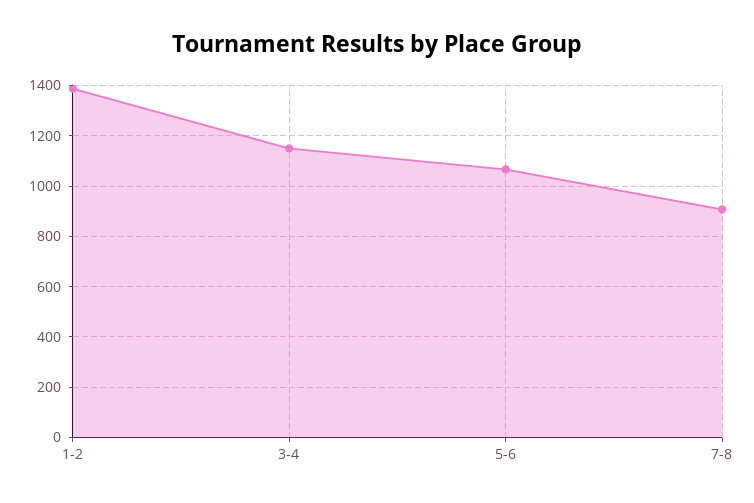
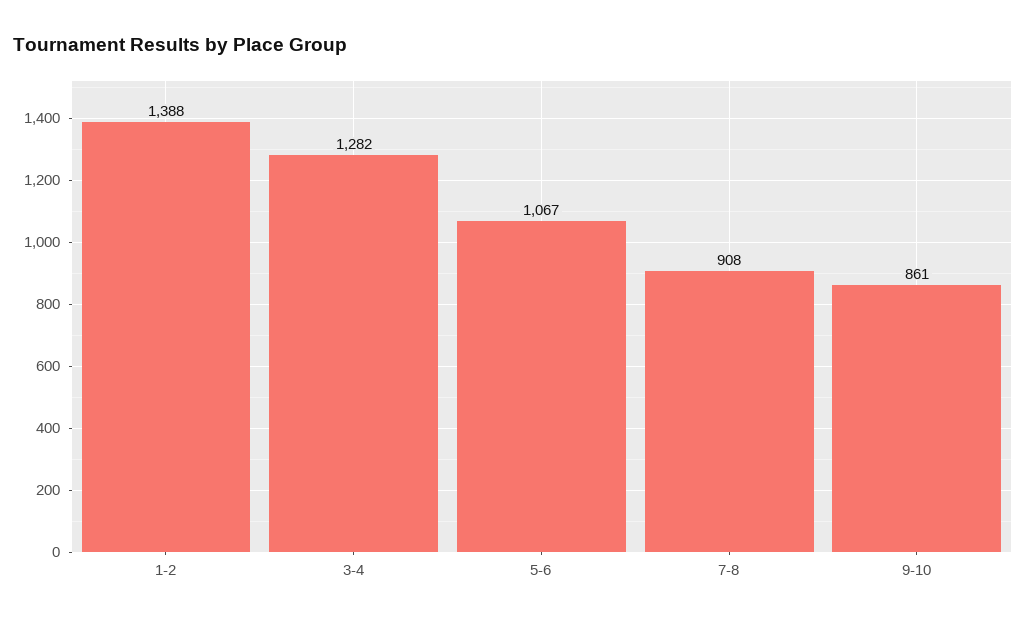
3-4: 1150 -> 1282
9-10: none -> 861

